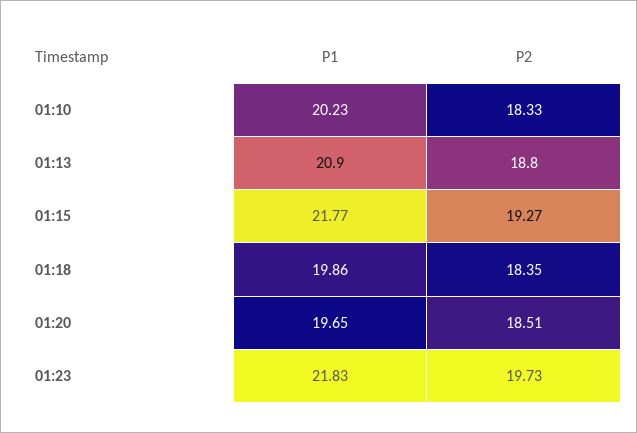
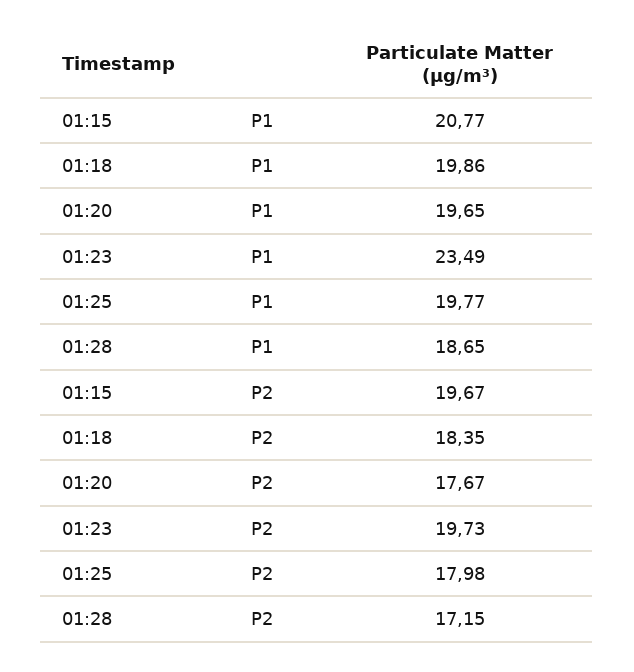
P1, 01:10: 20.23 -> none
P2, 01:10: 18.33 -> none
P1, 01:13: 20.9 -> none
P2, 01:13: 18.8 -> none
P1, 01:15: 21.77 -> 20.77
P2, 01:15: 19.27 -> 19.67
P2, 01:20: 18.51 -> 17.67
P1, 01:23: 21.83 -> 23.49
P1, 01:25: none -> 19.77
P1, 01:28: none -> 18.65
P2, 01:25: none -> 17.98
P2, 01:28: none -> 17.15

